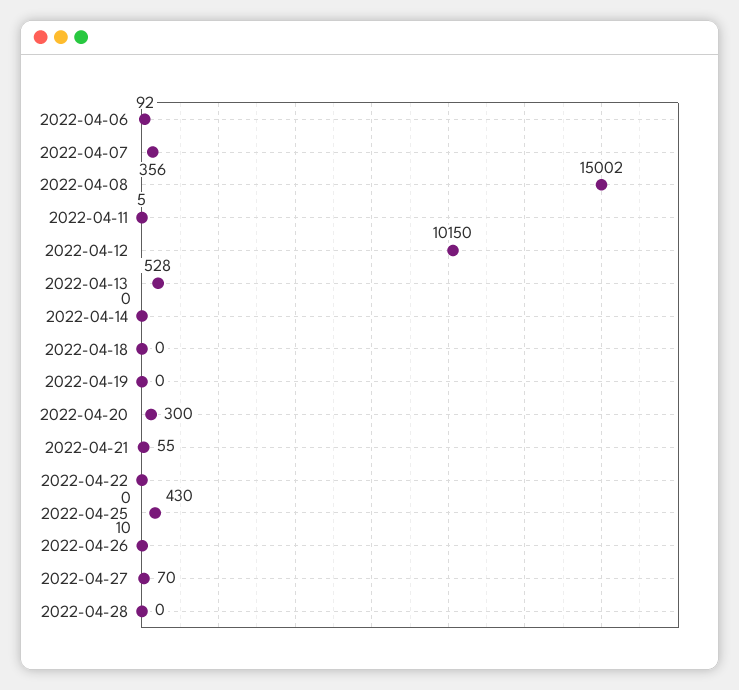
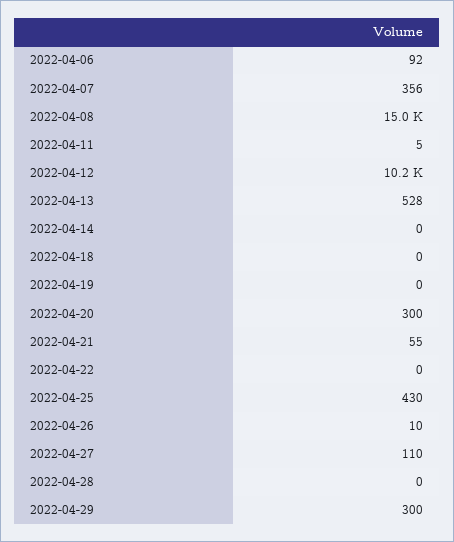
2022-04-27: 70 -> 110
2022-04-29: none -> 300

